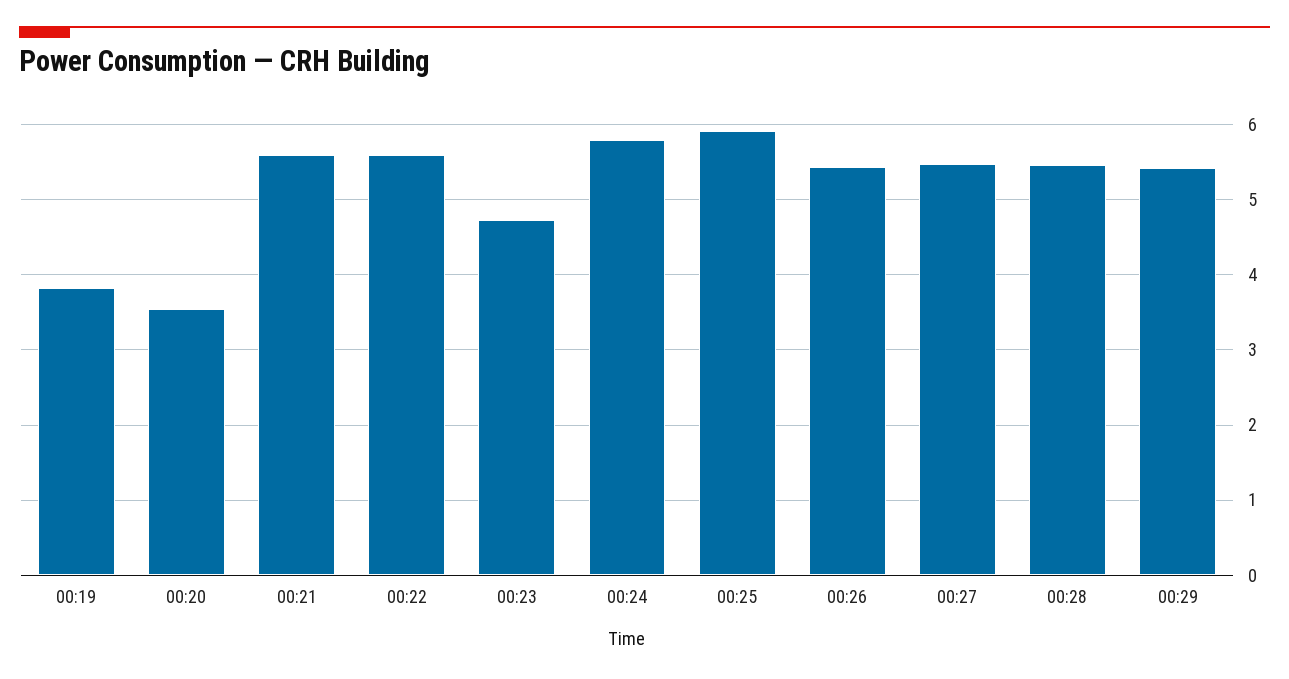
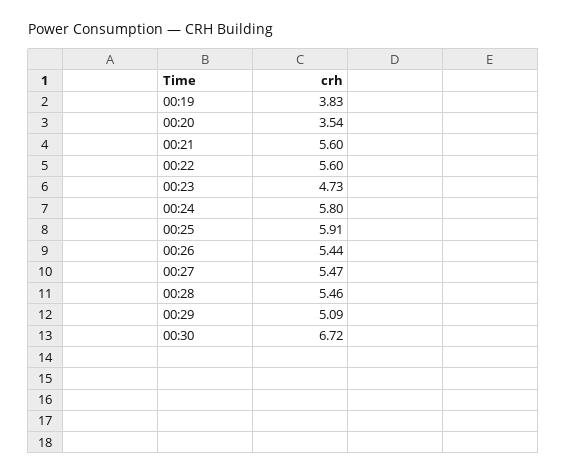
00:29: 5.4 -> 5.09
00:30: none -> 6.72

